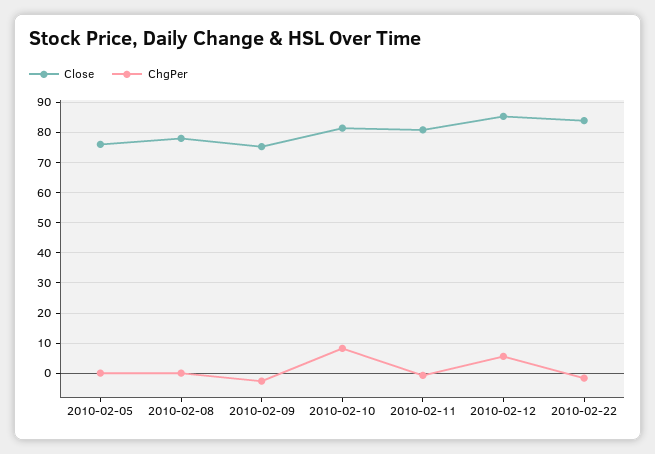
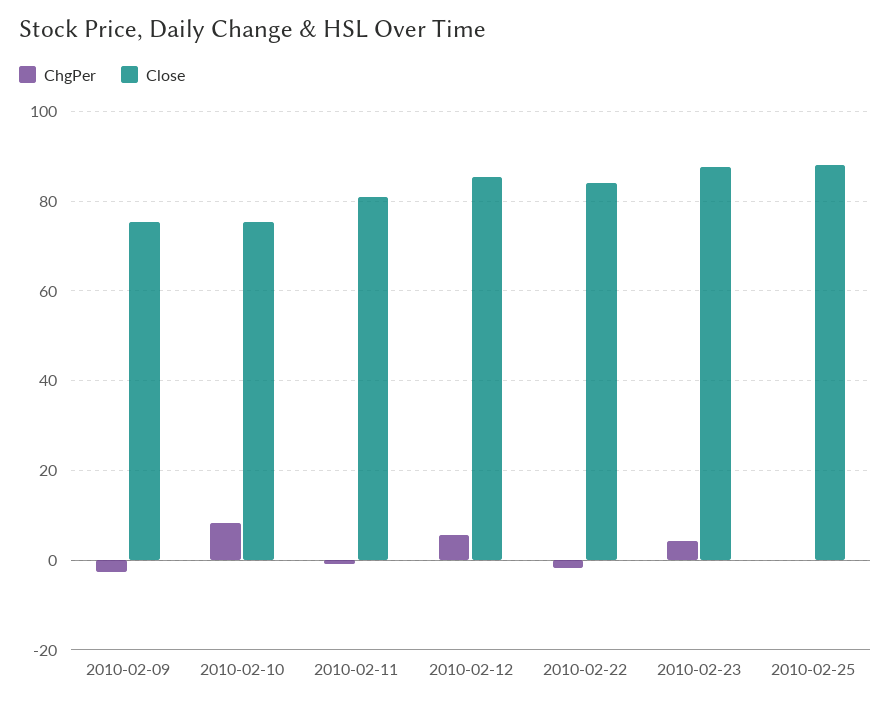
Close, 2010-02-05: 76 -> none
ChgPer, 2010-02-05: 0 -> none
Close, 2010-02-08: 78 -> none
ChgPer, 2010-02-08: 0 -> none
Close, 2010-02-10: 82 -> 76
ChgPer, 2010-02-23: none -> 4
Close, 2010-02-23: none -> 88
ChgPer, 2010-02-25: none -> 0
Close, 2010-02-25: none -> 88

